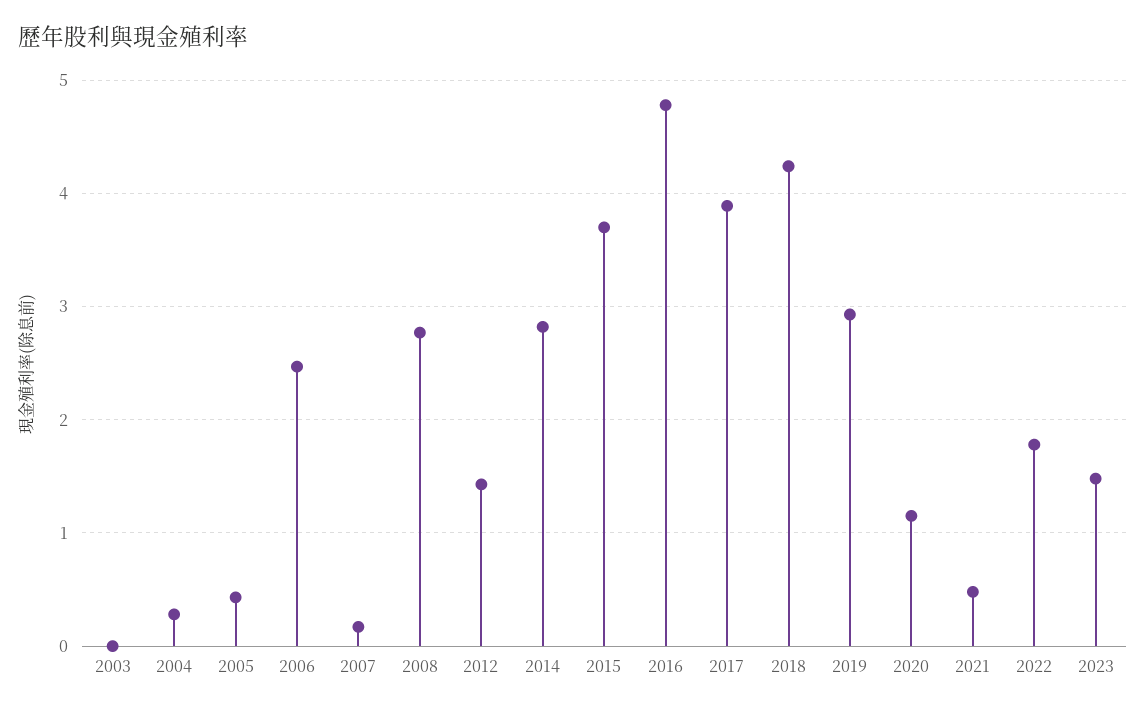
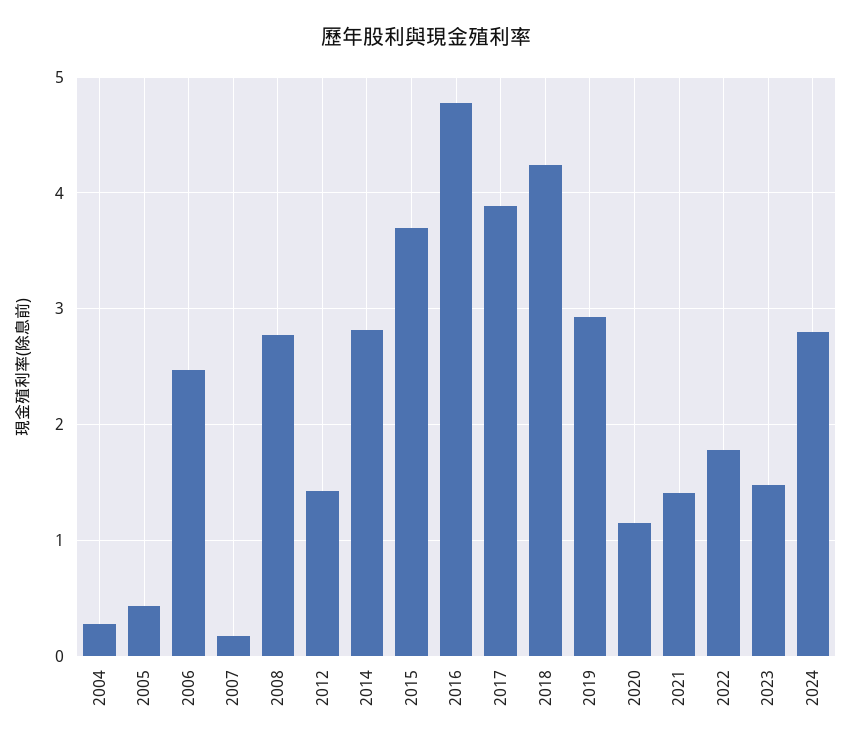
2003: 0 -> none
2021: 0.5 -> 1.4
2024: none -> 2.8

